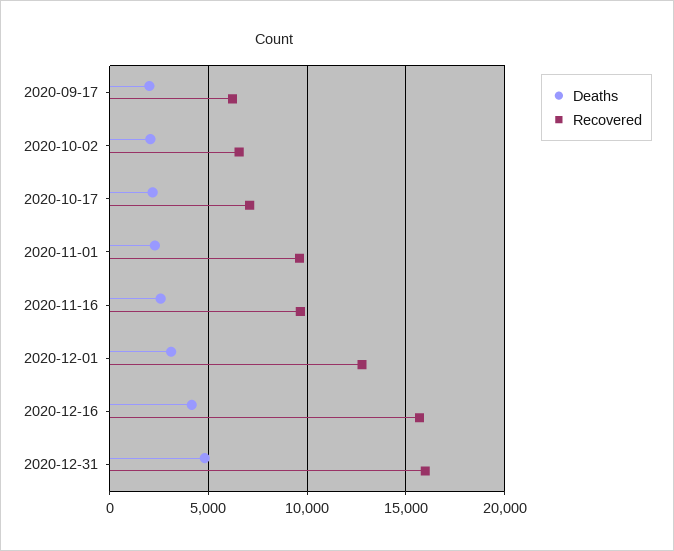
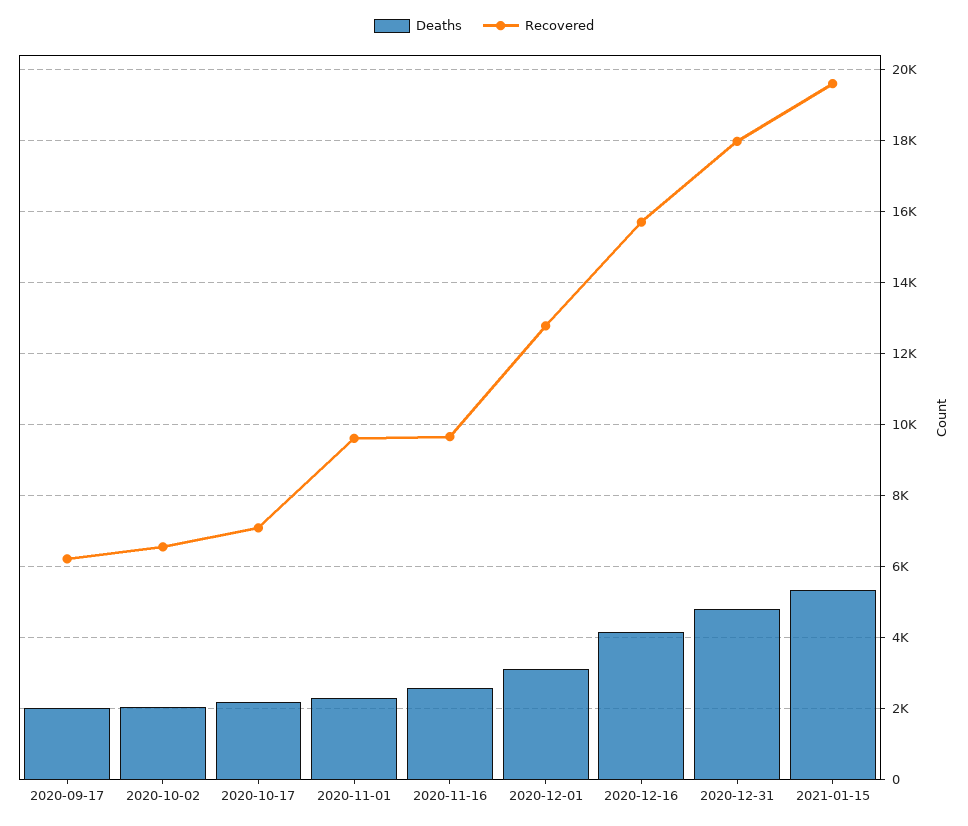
Recovered, 2020-12-31: 16000 -> 18000
Deaths, 2021-01-15: none -> 5400
Recovered, 2021-01-15: none -> 19600

